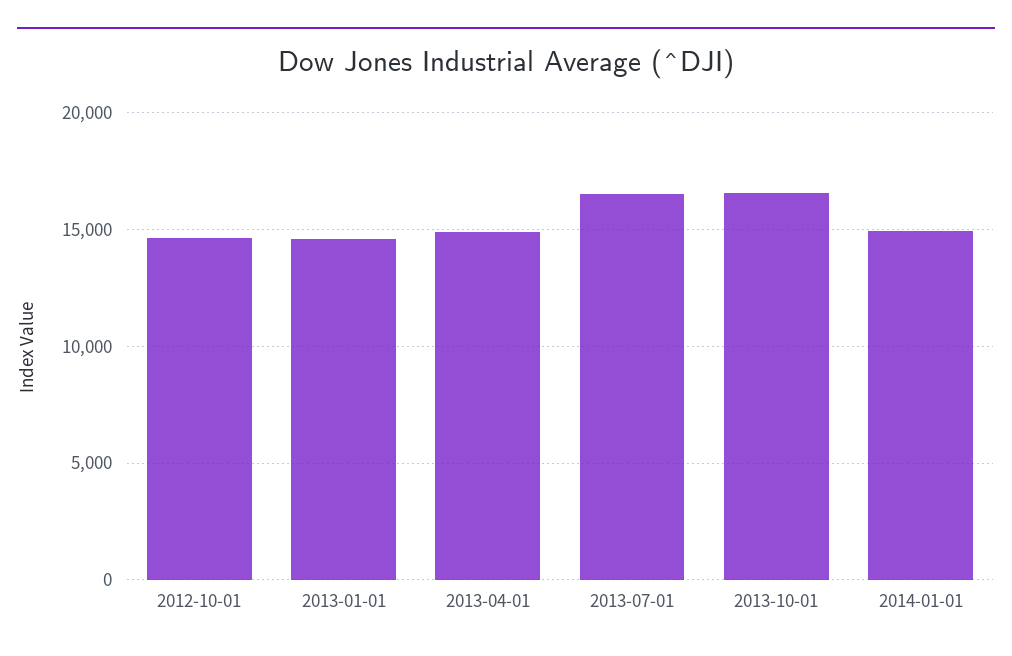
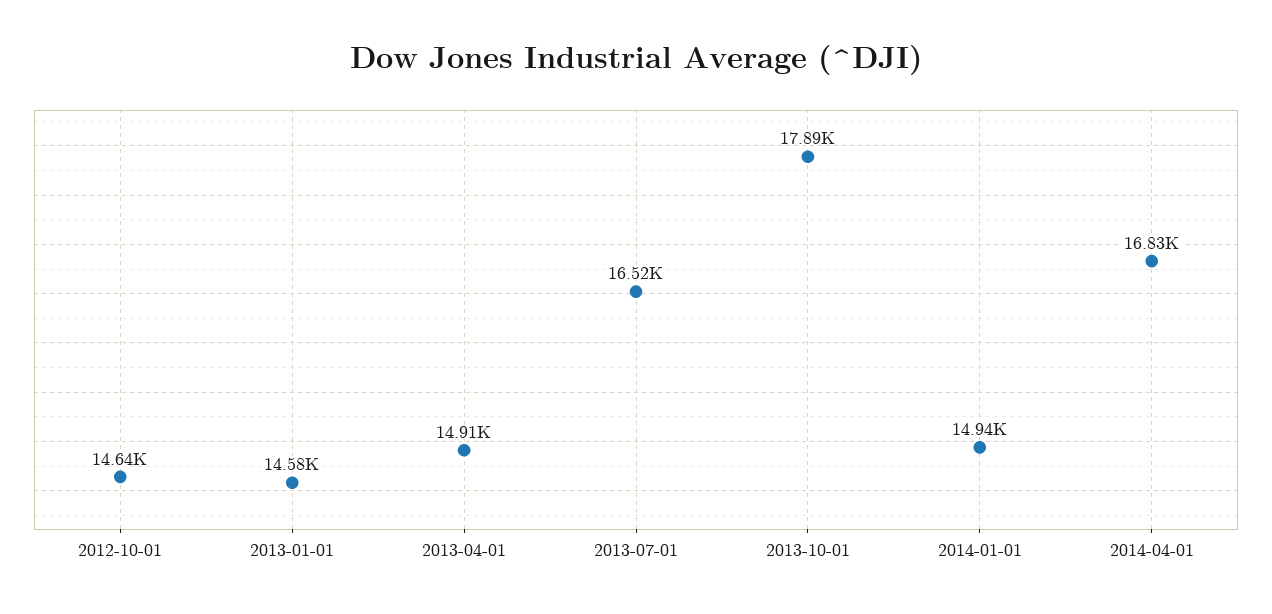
2013-10-01: 16500 -> 17890
2014-04-01: none -> 16830

